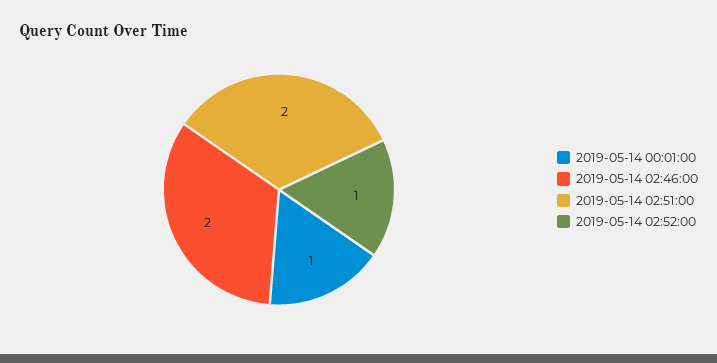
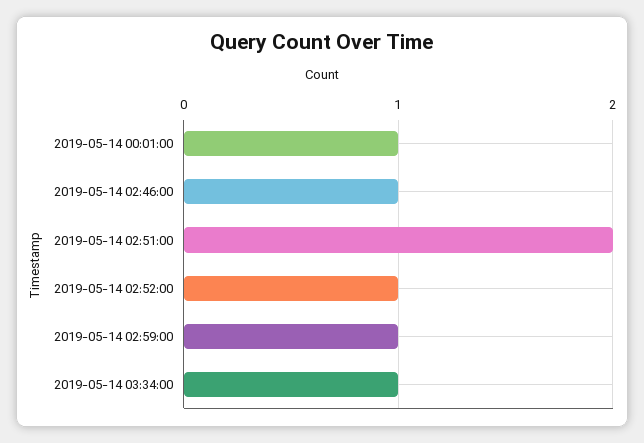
2019-05-14 02:46:00: 2 -> 1
2019-05-14 02:59:00: none -> 1
2019-05-14 03:34:00: none -> 1

